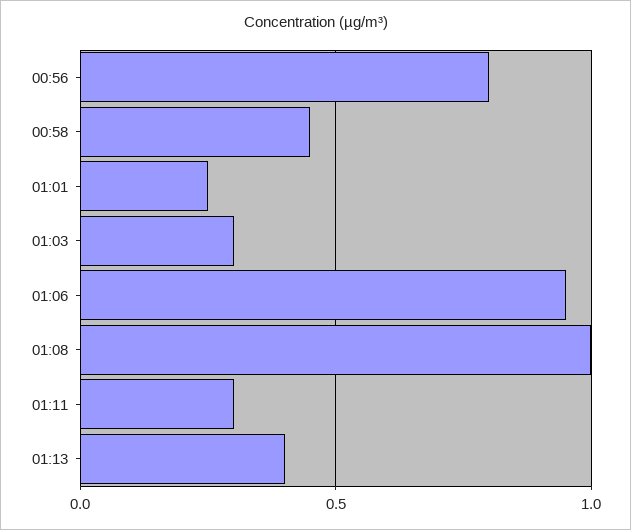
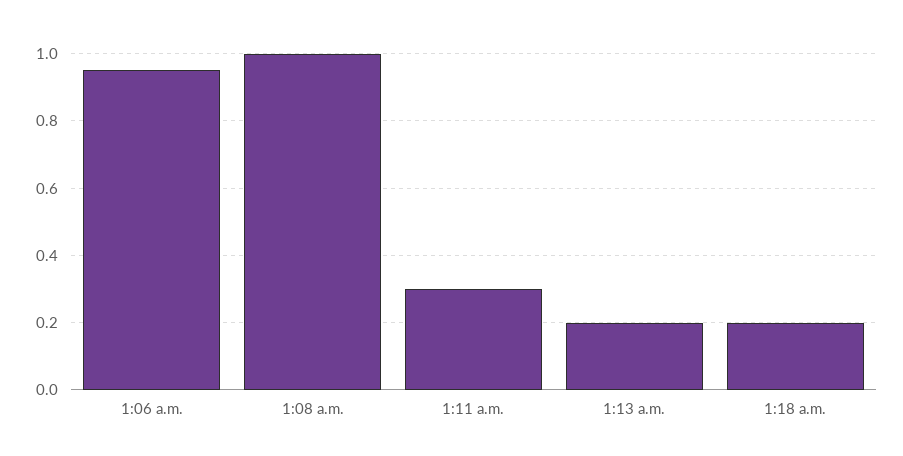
00:56: 0.8 -> none
00:58: 0.45 -> none
01:01: 0.25 -> none
01:03: 0.3 -> none
01:13: 0.4 -> 0.2
1:18 a.m.: none -> 0.2

